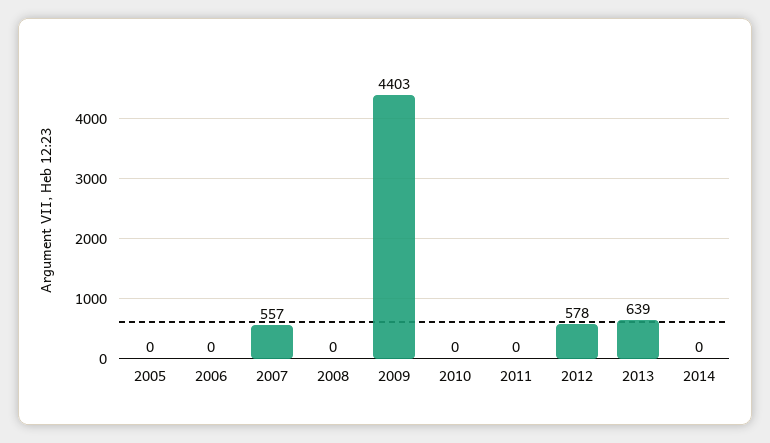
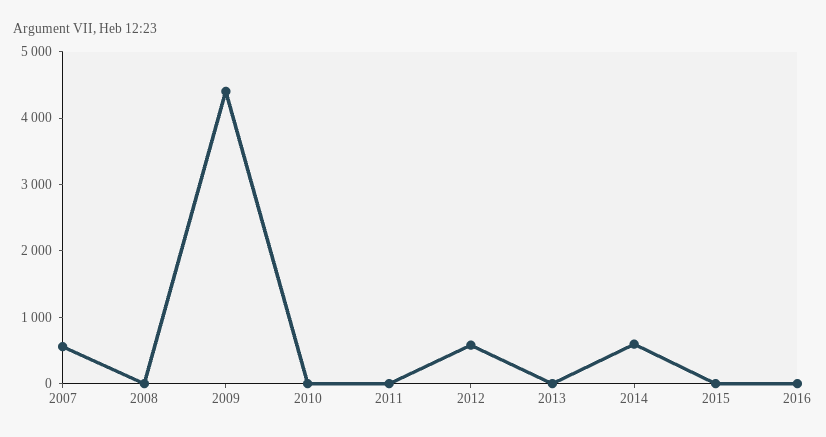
2005: 0 -> none
2006: 0 -> none
2013: 639 -> 0
2014: 0 -> 600
2015: none -> 0
2016: none -> 0

